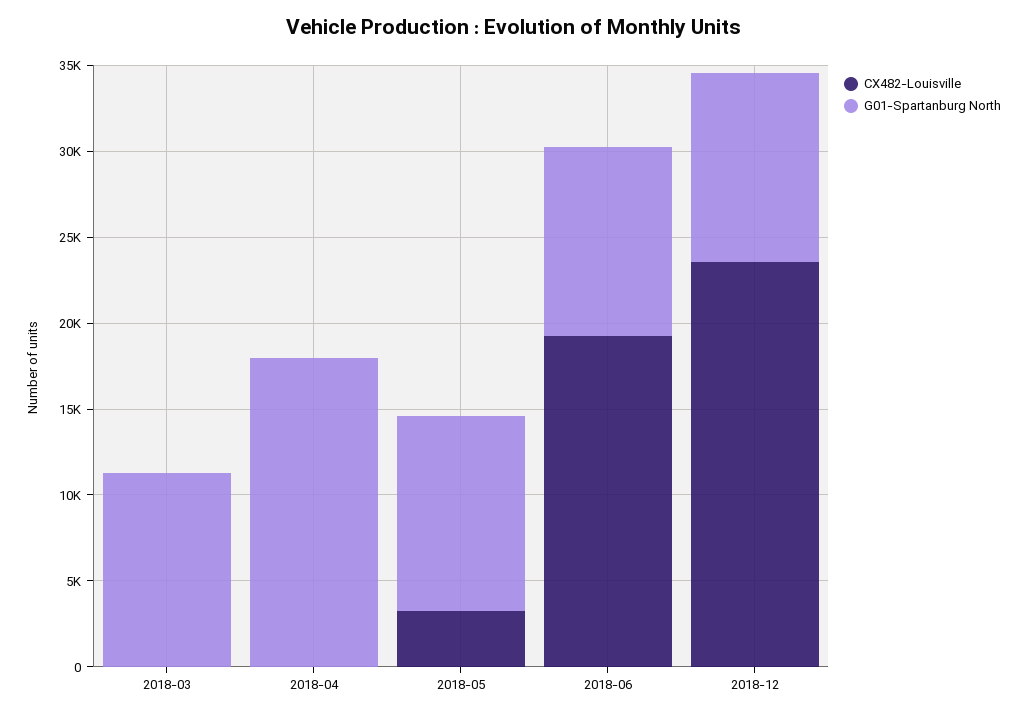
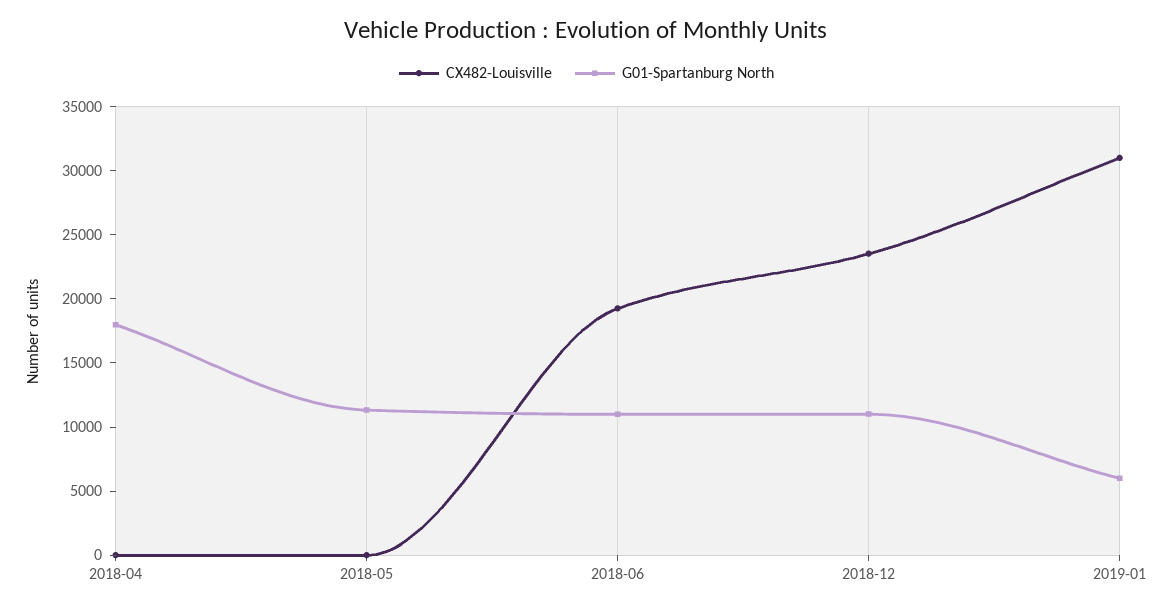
CX482-Louisville, 2018-03: 0 -> none
G01-Spartanburg North, 2018-03: 11000 -> none
CX482-Louisville, 2018-05: 3000 -> 0
CX482-Louisville, 2019-01: none -> 31000
G01-Spartanburg North, 2019-01: none -> 6000

